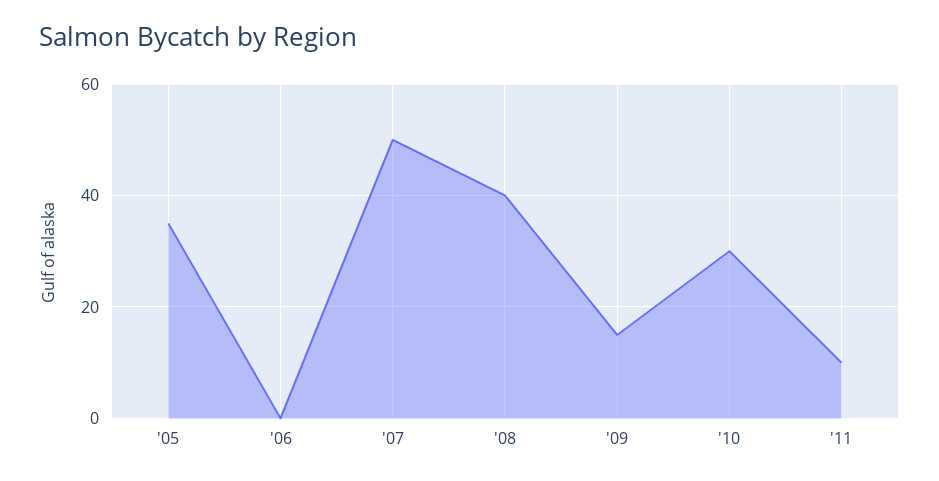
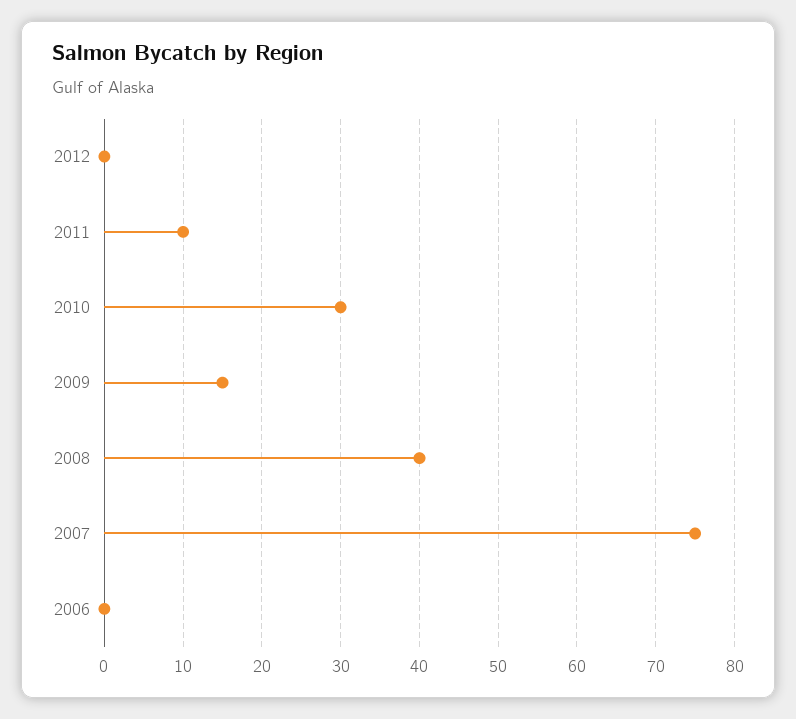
'05: 35 -> none
'07: 50 -> 75
2012: none -> 0

